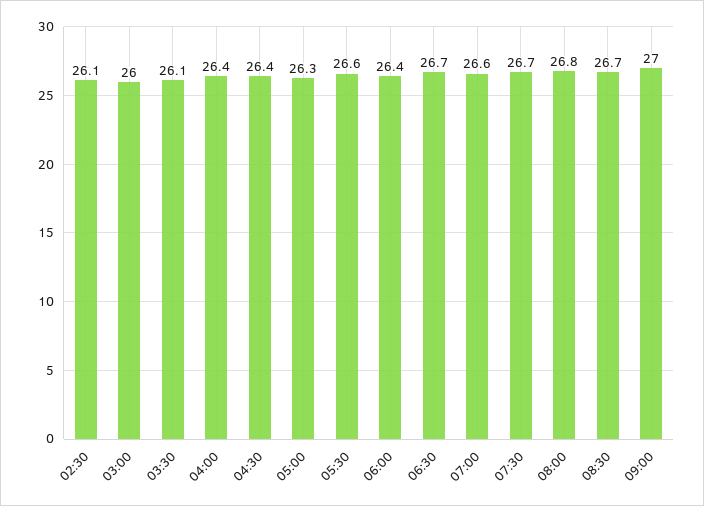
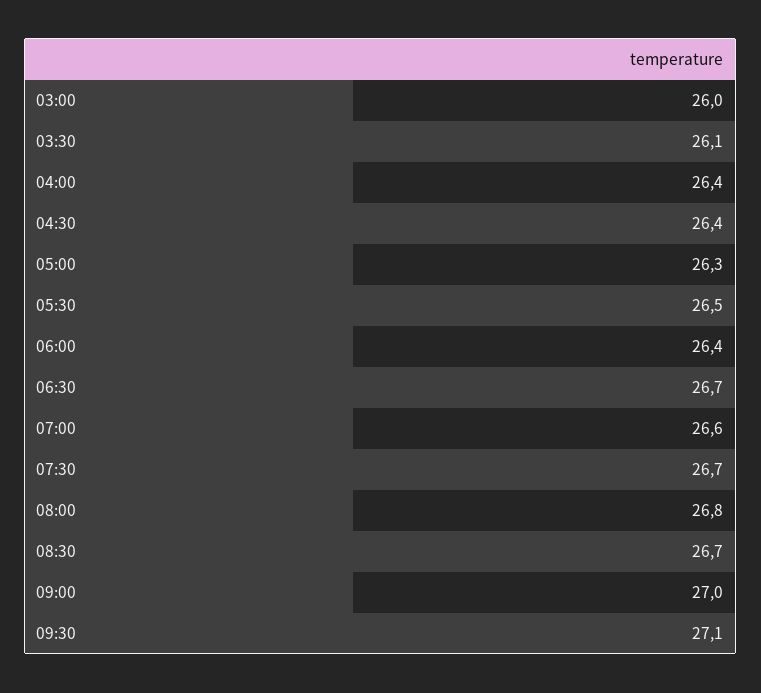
02:30: 26.1 -> none
05:30: 26.6 -> 26.5
09:30: none -> 27.1

